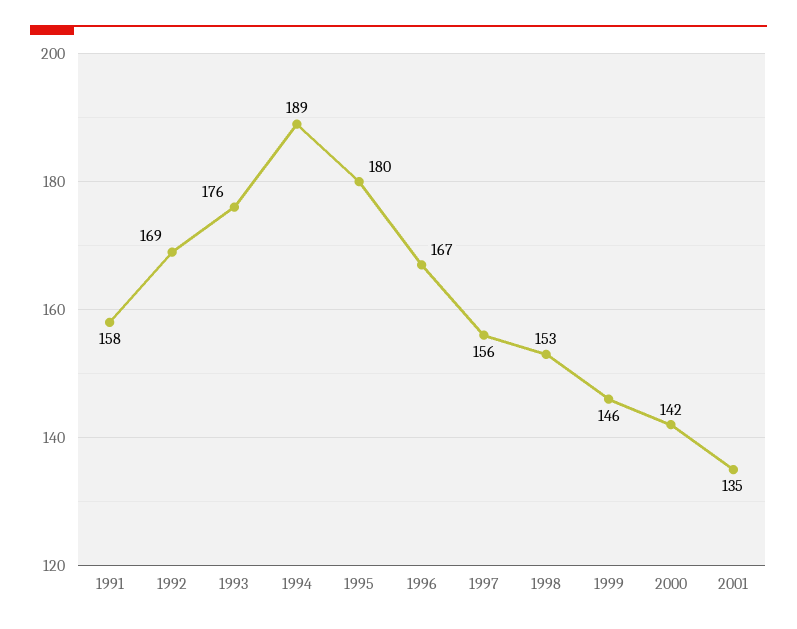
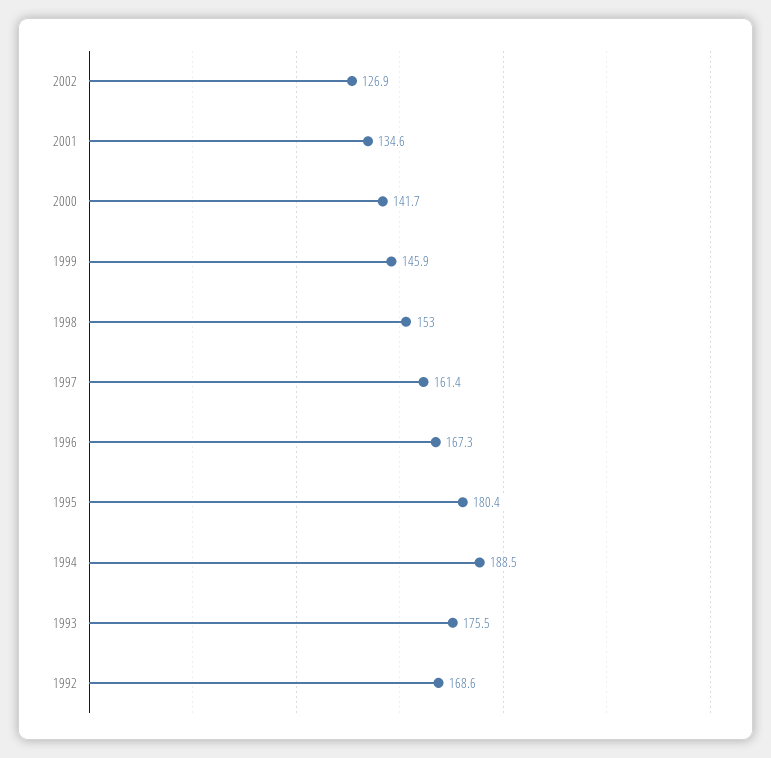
1991: 158 -> none
1997: 156 -> 161.4
2002: none -> 126.9

